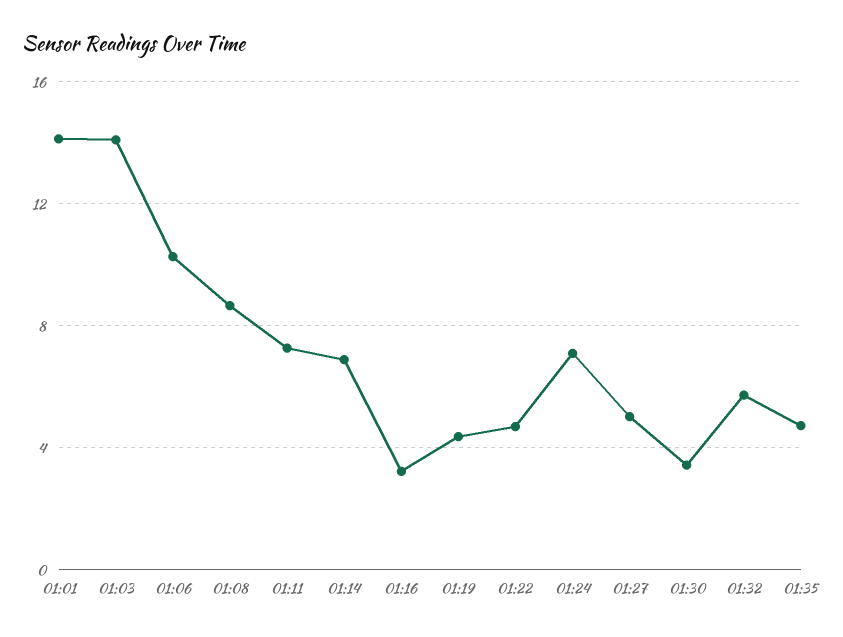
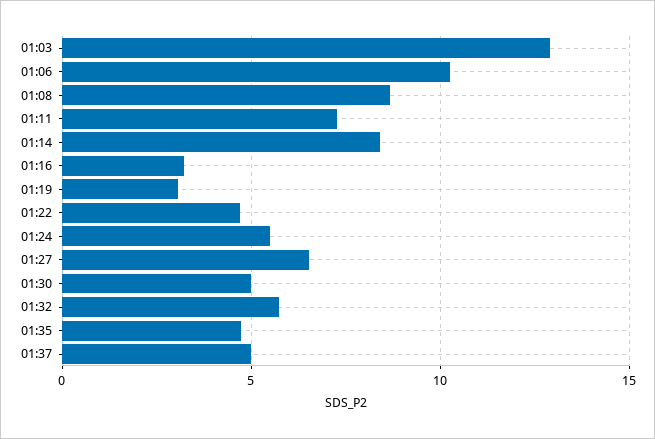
01:01: 14 -> none
01:03: 14 -> 13
01:14: 7 -> 8.5
01:19: 4.5 -> 3
01:24: 7 -> 5.5
01:27: 5 -> 6.5
01:30: 3.5 -> 5
01:37: none -> 5

